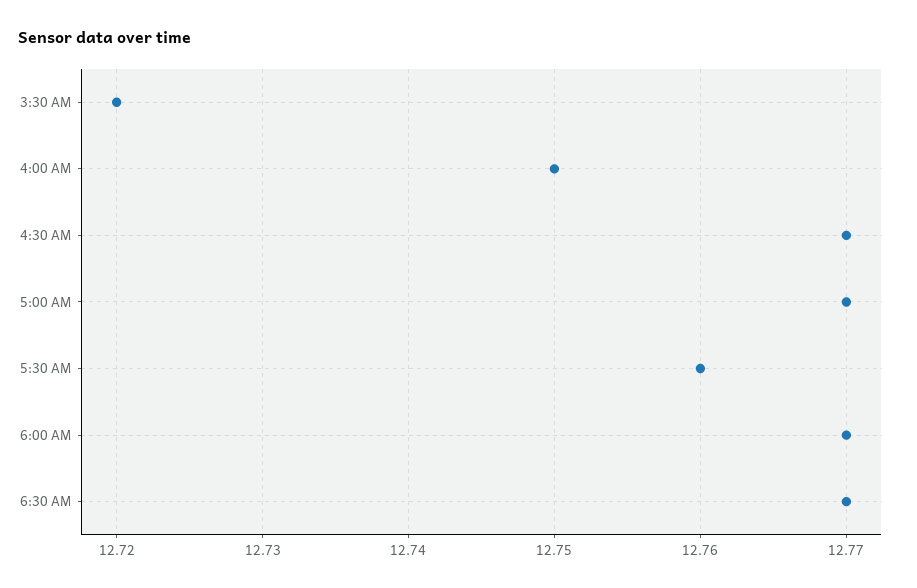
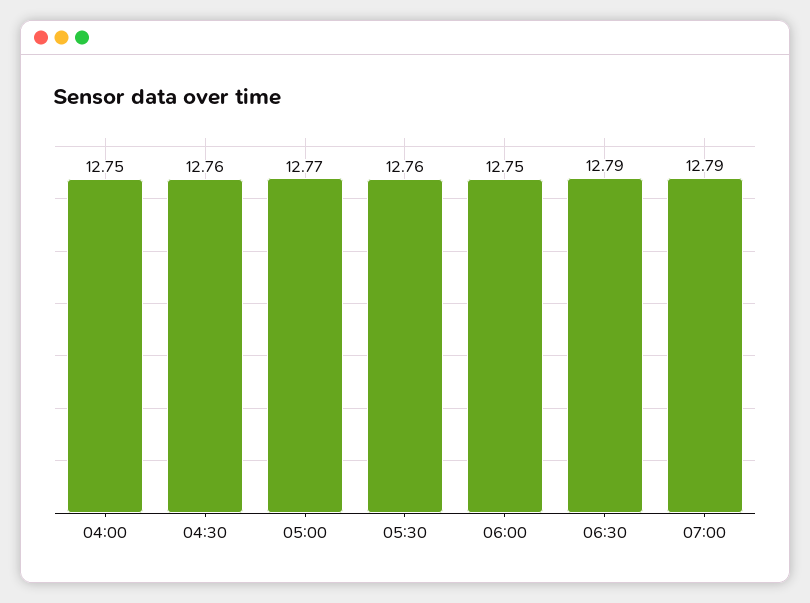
3:30 AM: 12.72 -> none
4:30 AM: 12.77 -> 12.76
6:00 AM: 12.77 -> 12.75
6:30 AM: 12.77 -> 12.79
07:00: none -> 12.79

